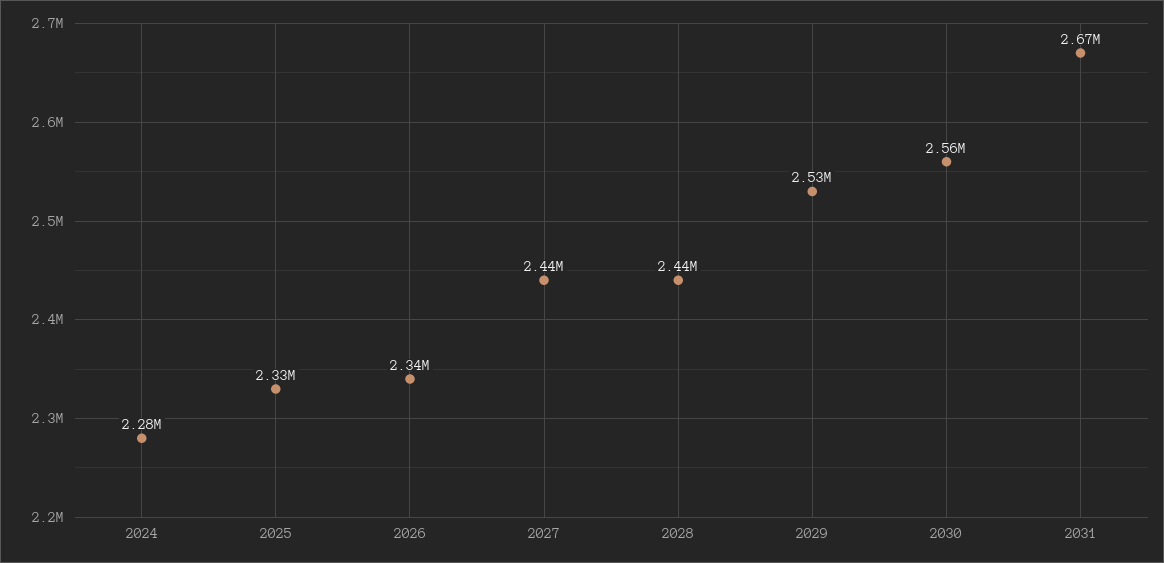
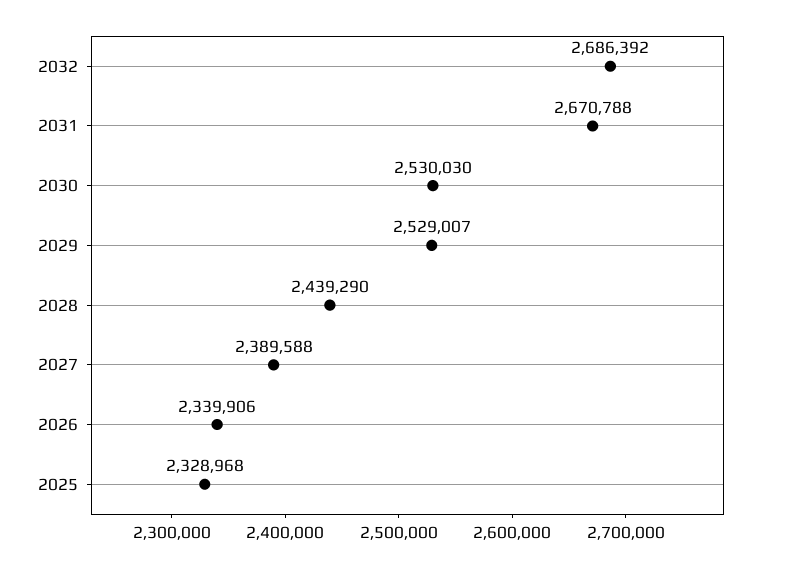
2024: 2280000 -> none
2027: 2440000 -> 2389588
2030: 2560000 -> 2530030
2032: none -> 2686392

